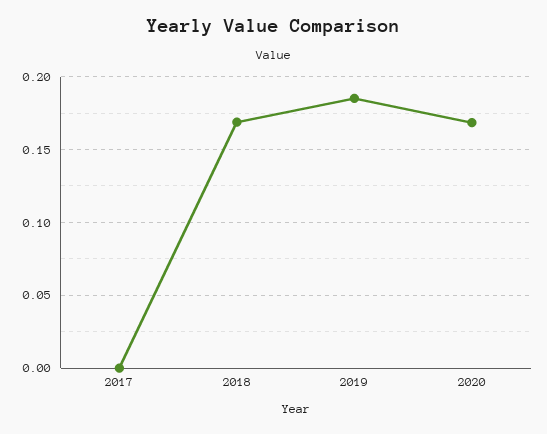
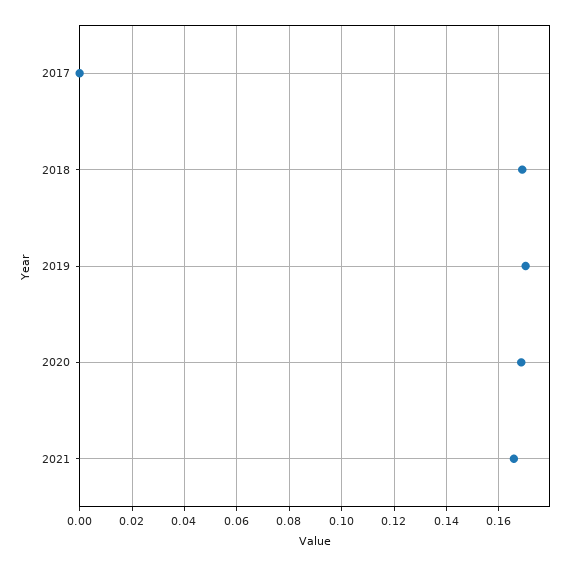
2019: 0.185 -> 0.17
2021: none -> 0.165

